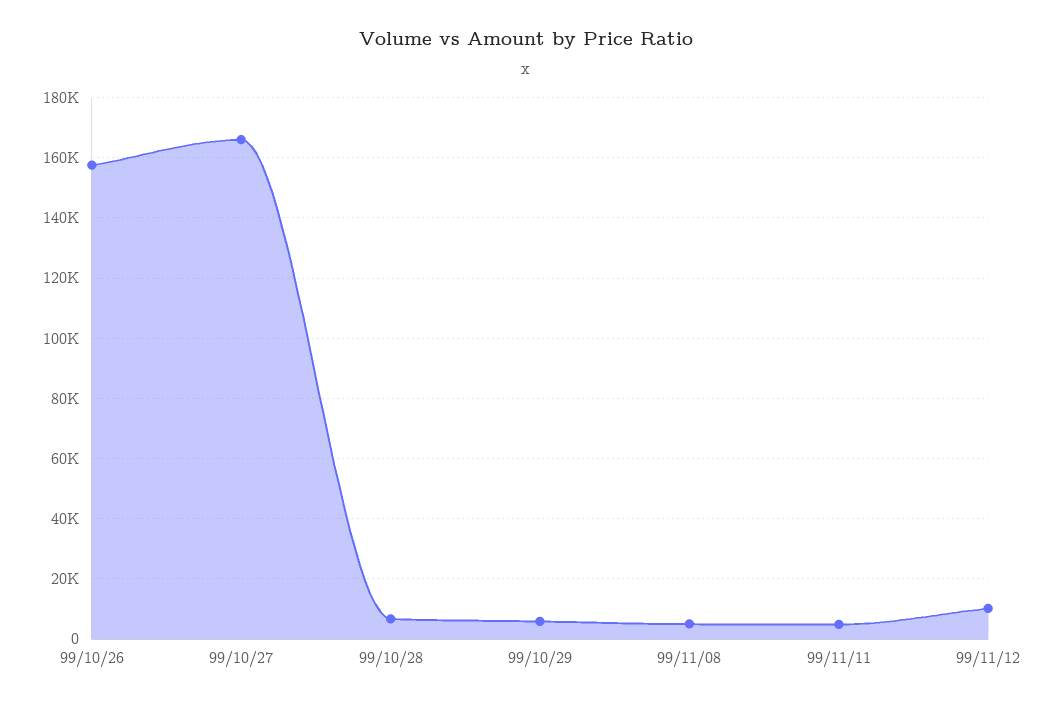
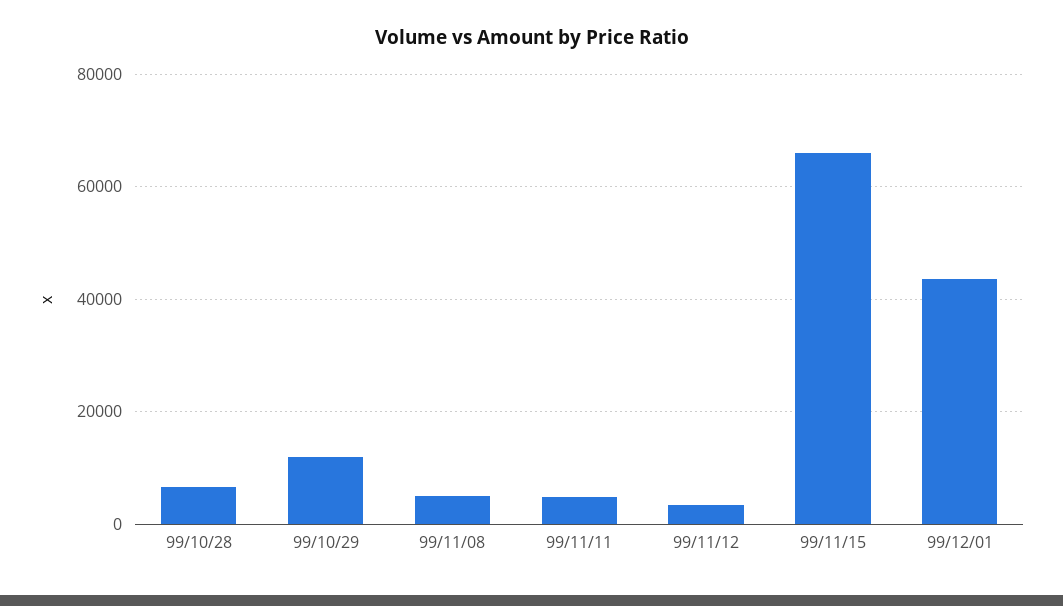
99/10/26: 158000 -> none
99/10/27: 166000 -> none
99/10/29: 6000 -> 12000
99/11/12: 10000 -> 4000
99/11/15: none -> 66000
99/12/01: none -> 44000

